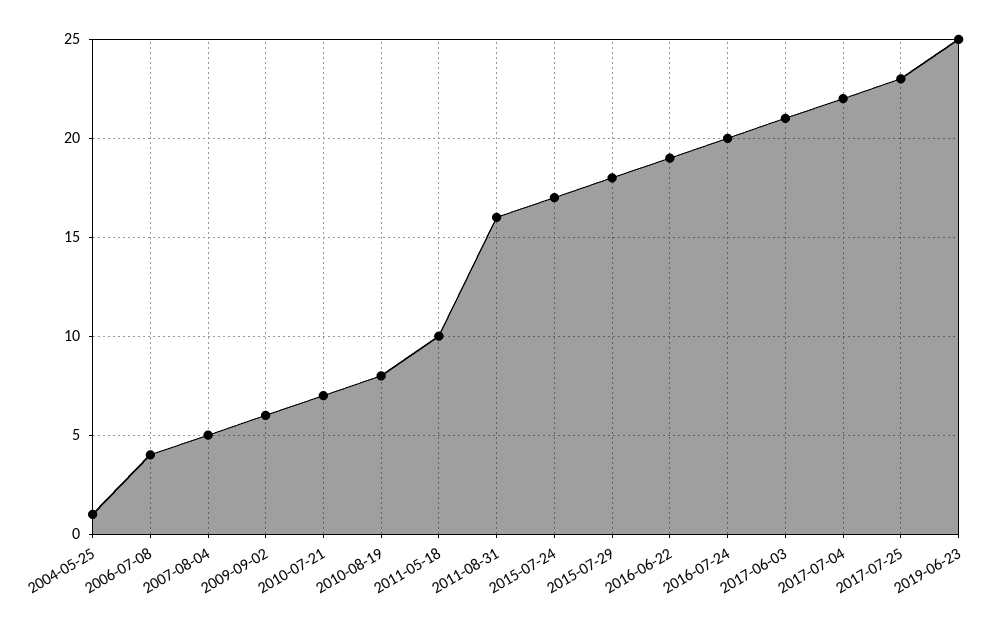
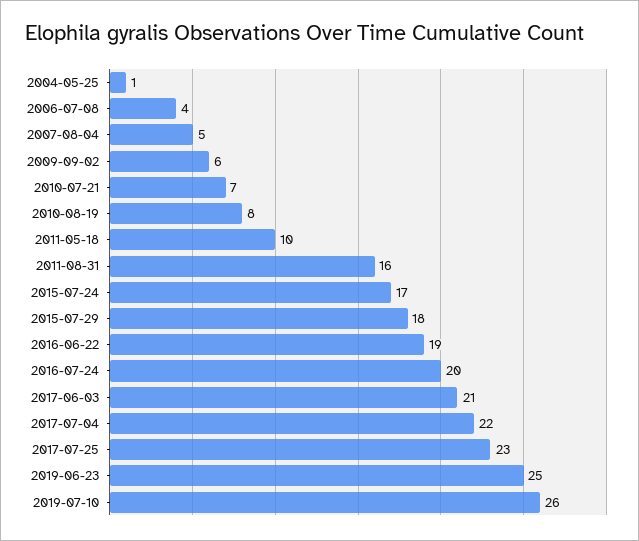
2019-07-10: none -> 26

